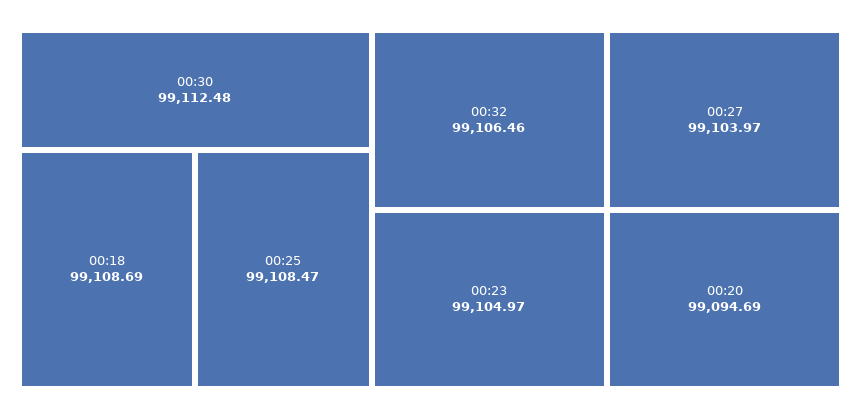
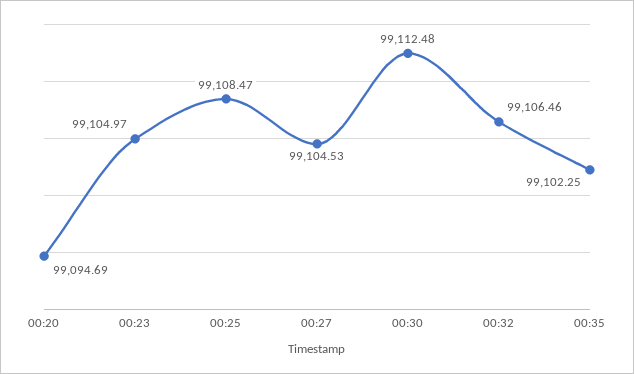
00:18: 99108.69 -> none
00:27: 99103.97 -> 99104.53
00:35: none -> 99102.25

